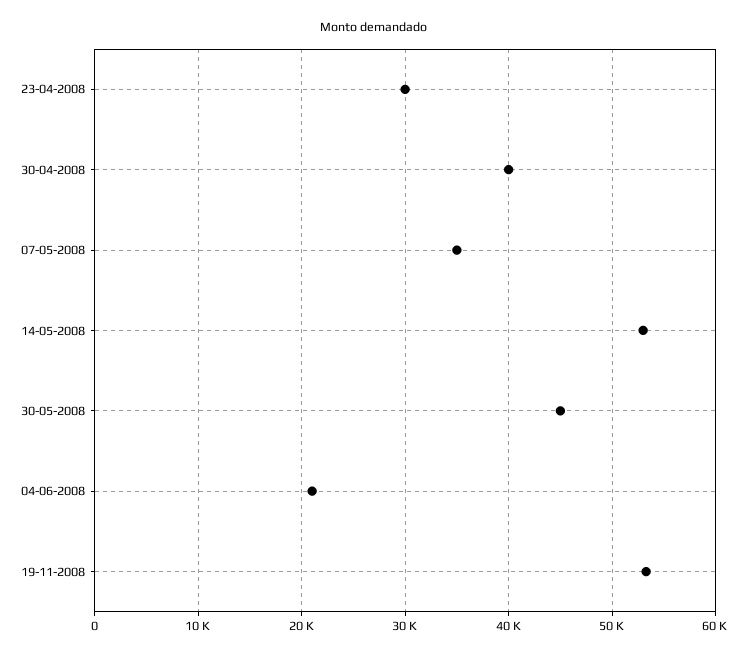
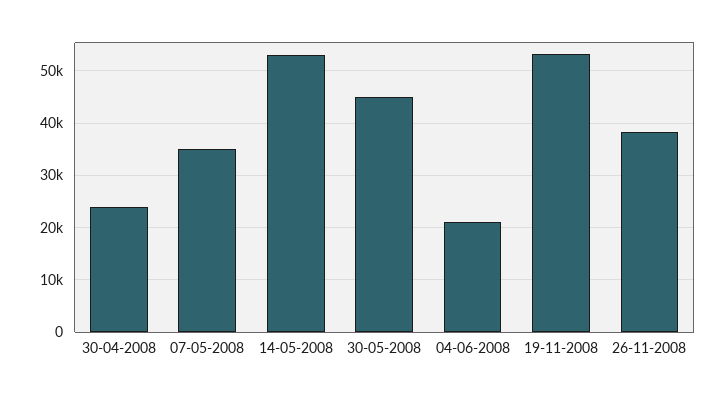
23-04-2008: 30000 -> none
30-04-2008: 40000 -> 24000
26-11-2008: none -> 38000

